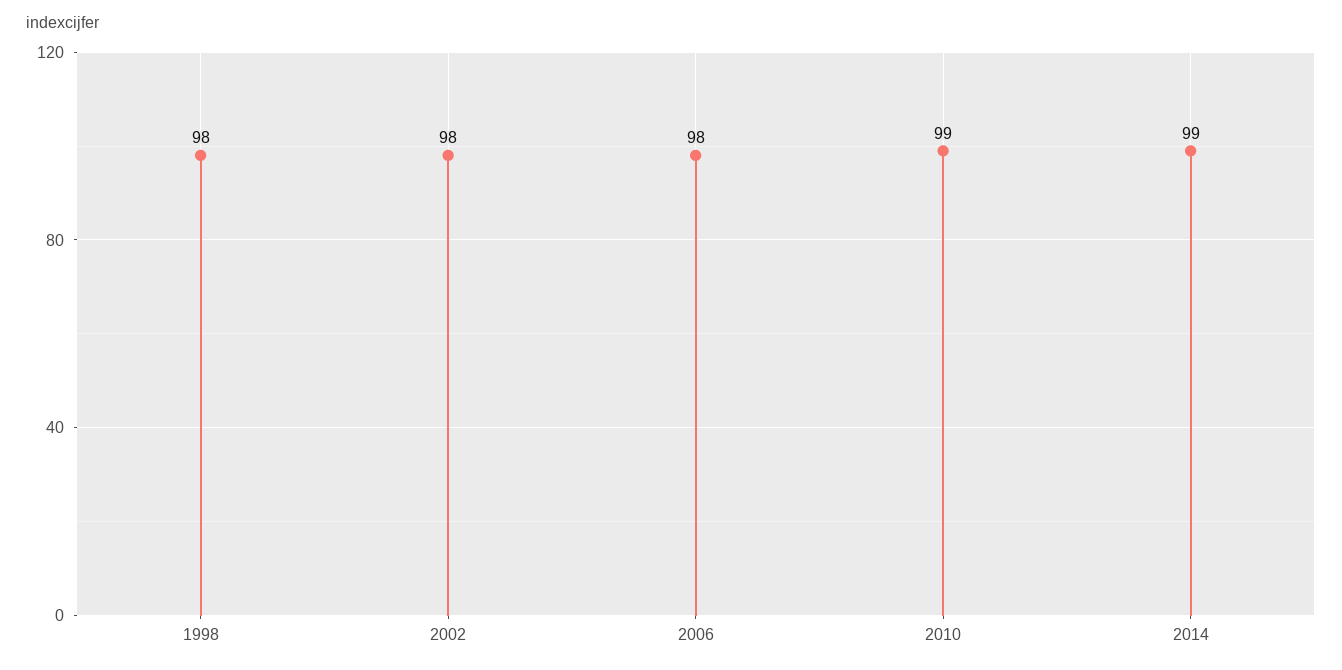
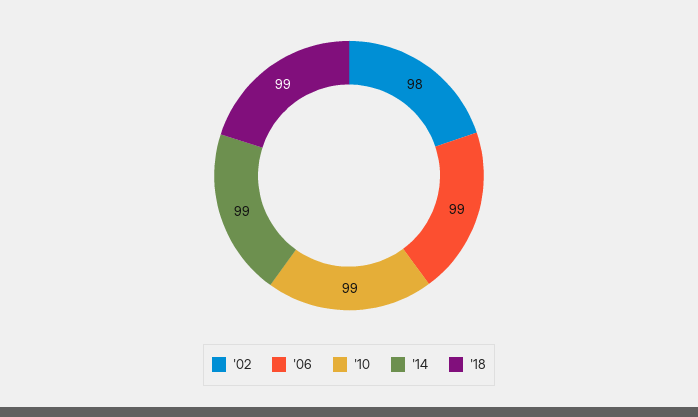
1998: 98 -> none
2006: 98 -> 99
'18: none -> 99

